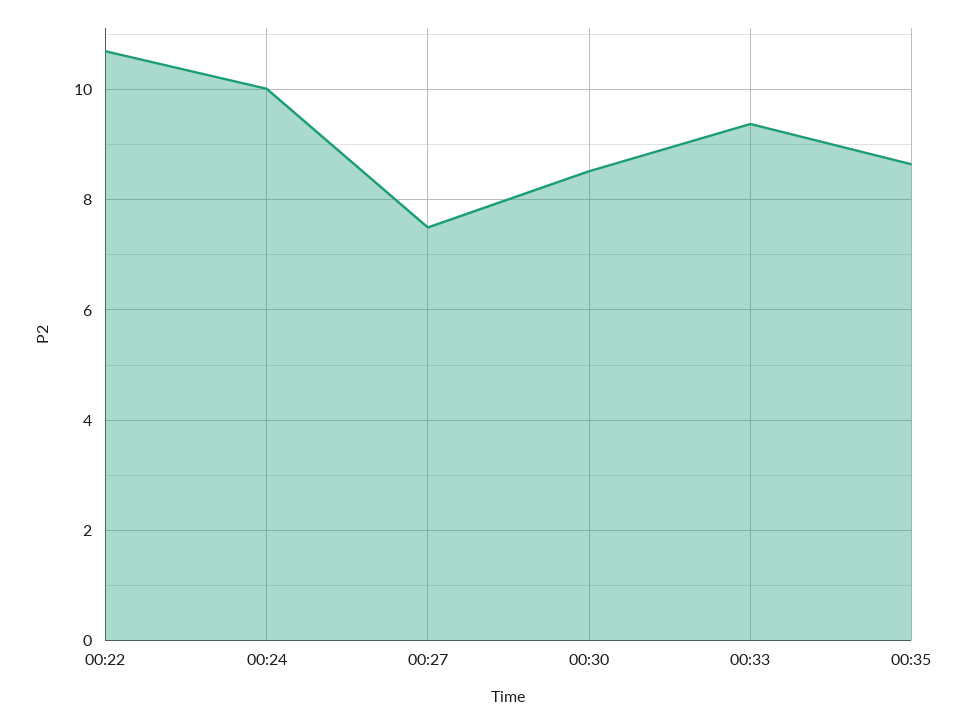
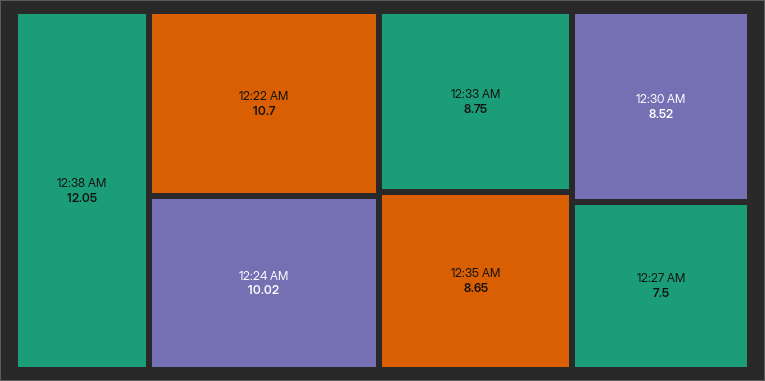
00:33: 9.4 -> 8.75
12:38 AM: none -> 12.05

